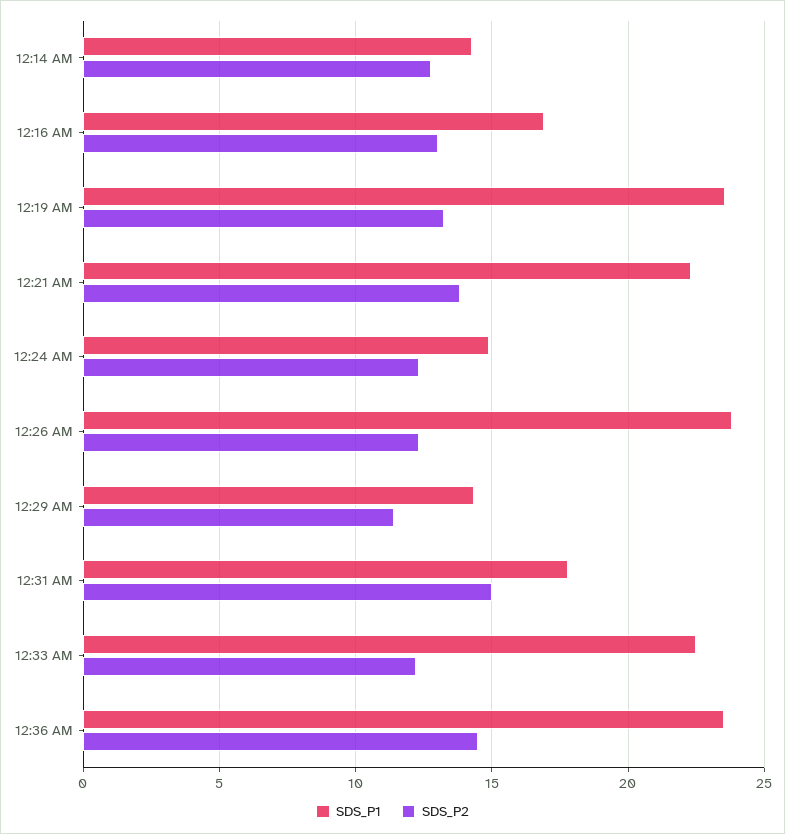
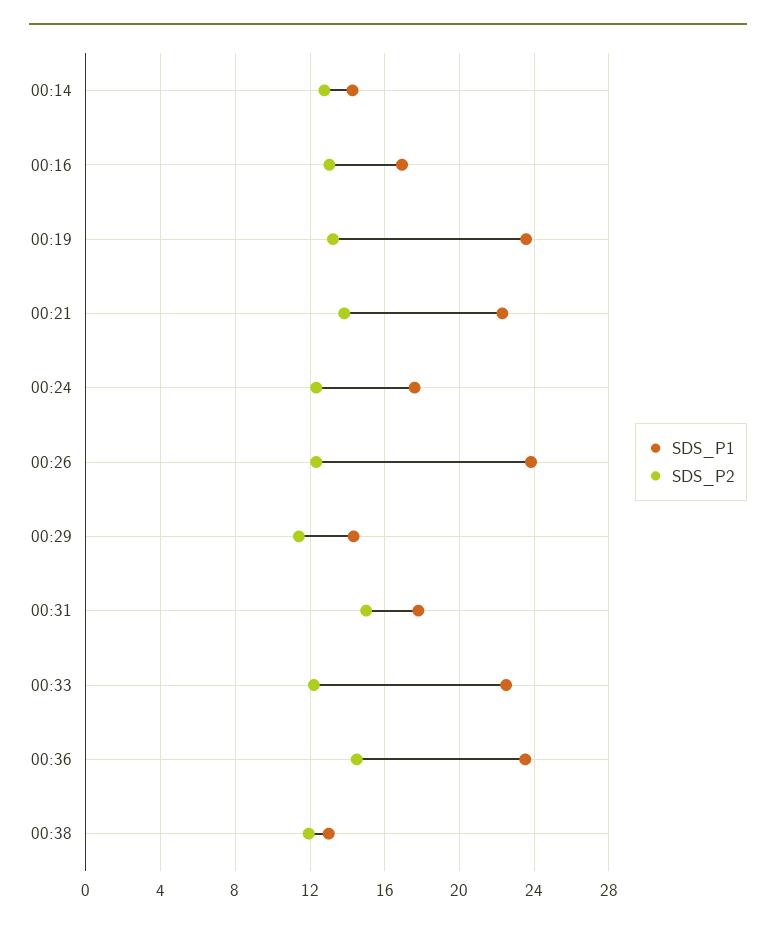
SDS_P1, 12:24 AM: 15 -> 17.5
SDS_P1, 00:38: none -> 13
SDS_P2, 00:38: none -> 12

